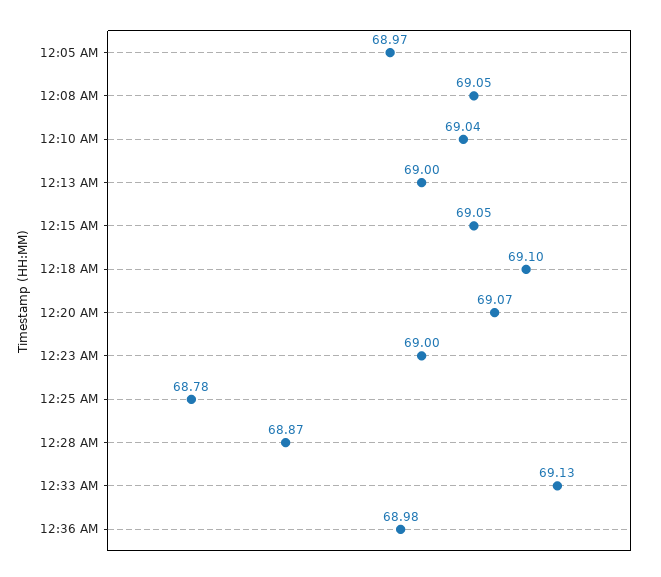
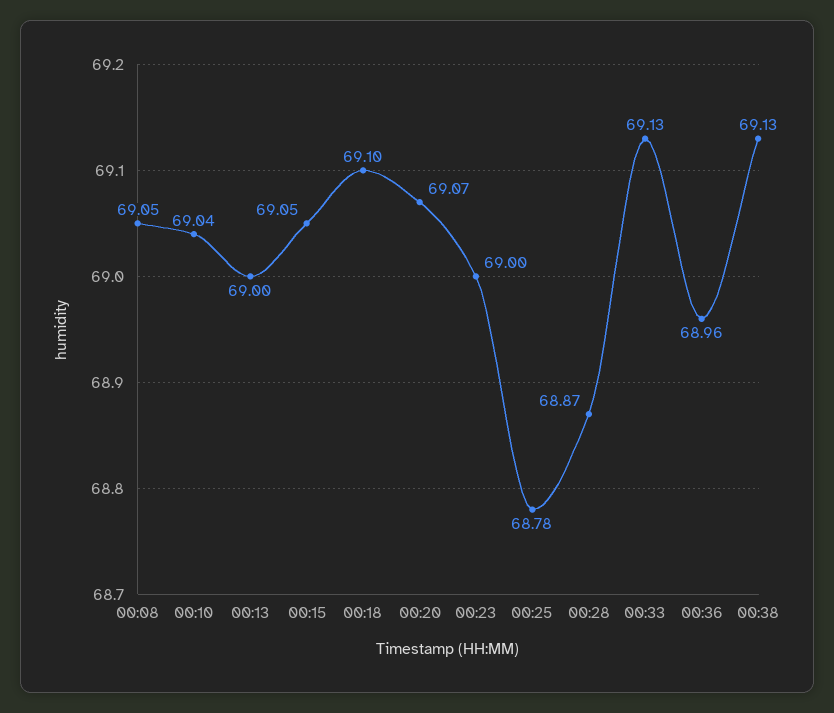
12:05 AM: 68.97 -> none
12:36 AM: 68.98 -> 68.96
00:38: none -> 69.13

